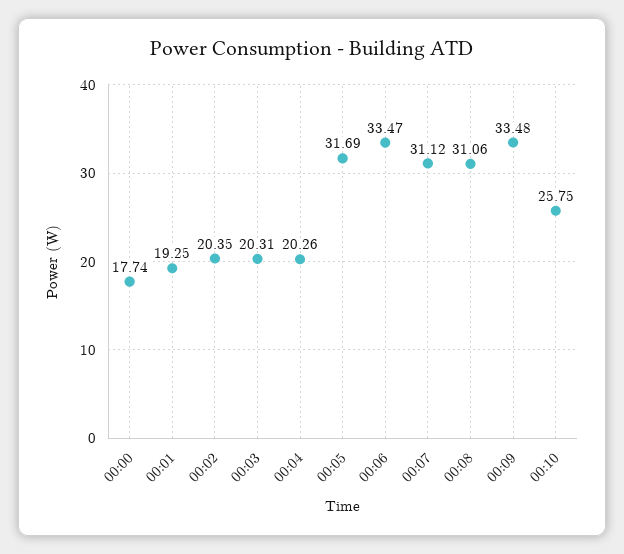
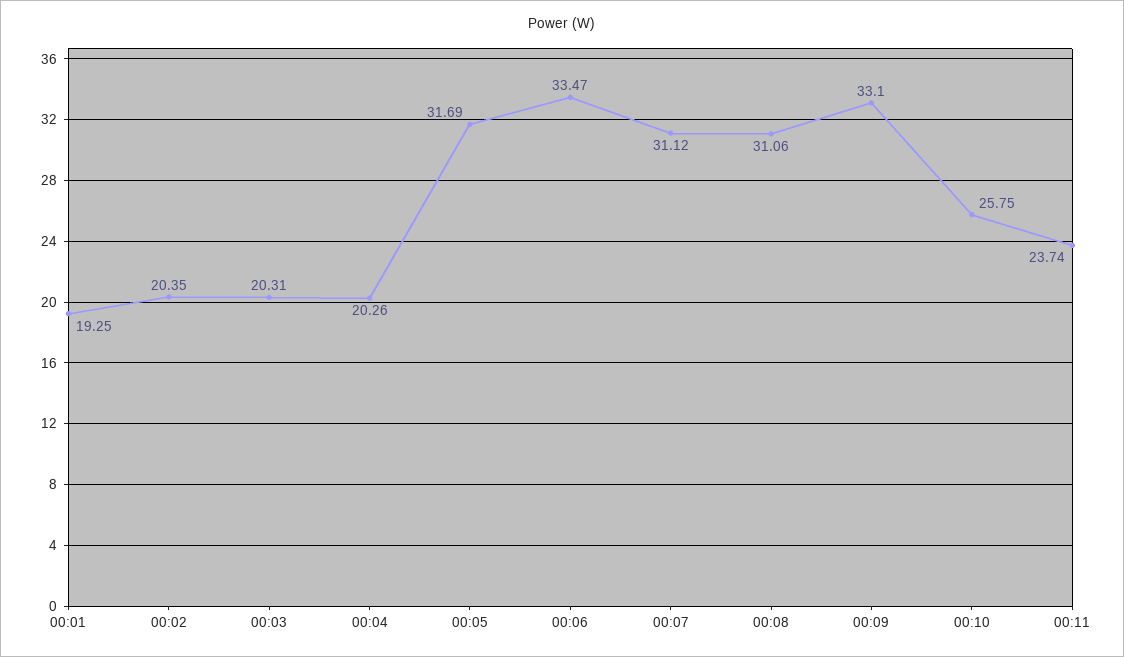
00:00: 17.74 -> none
00:09: 33.48 -> 33.1
00:11: none -> 23.74

